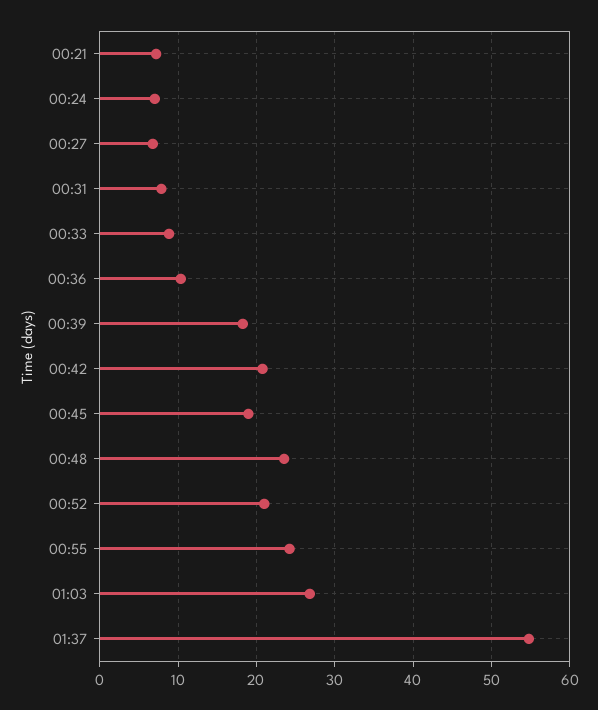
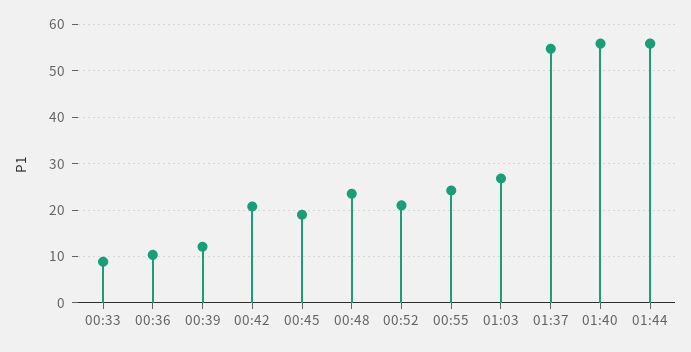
00:21: 7 -> none
00:24: 7 -> none
00:27: 7 -> none
00:31: 8 -> none
00:39: 18 -> 12
01:40: none -> 56
01:44: none -> 56

